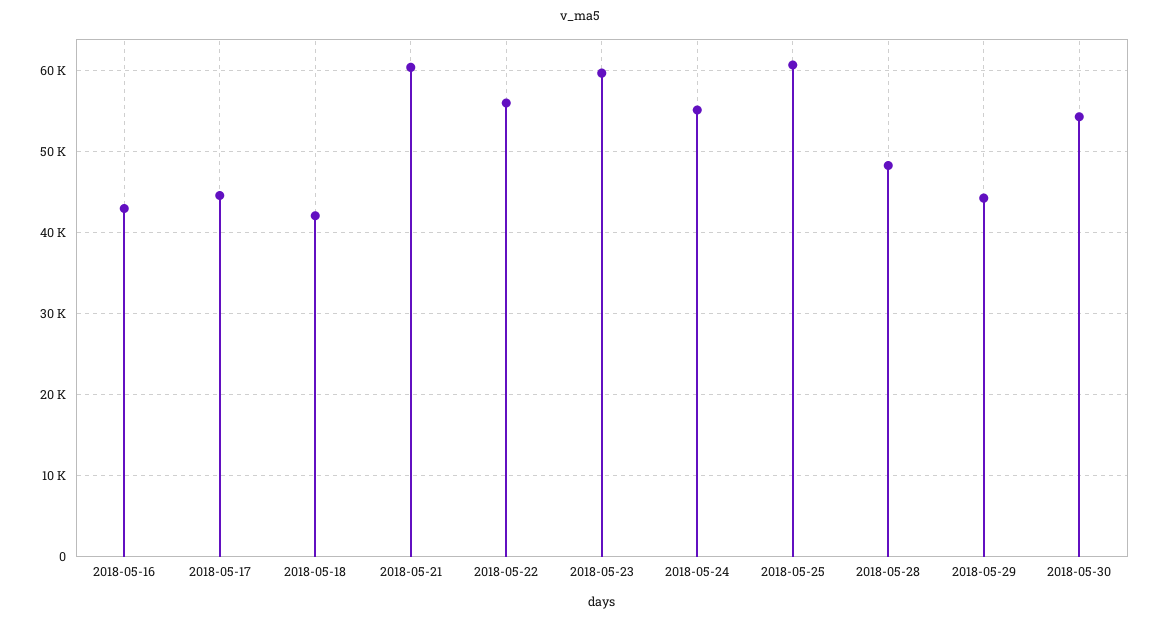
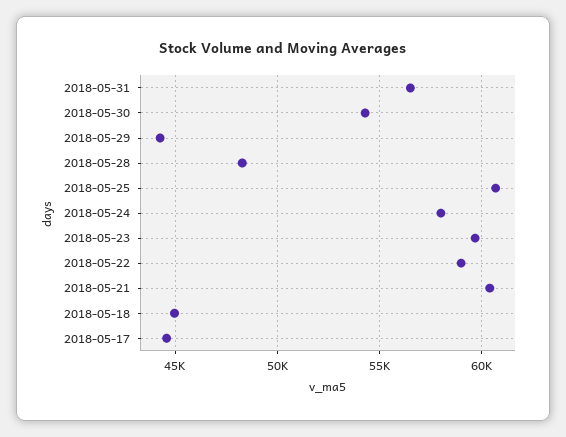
2018-05-16: 43000 -> none
2018-05-18: 42000 -> 45000
2018-05-22: 56000 -> 59000
2018-05-24: 55000 -> 58000
2018-05-31: none -> 56500

